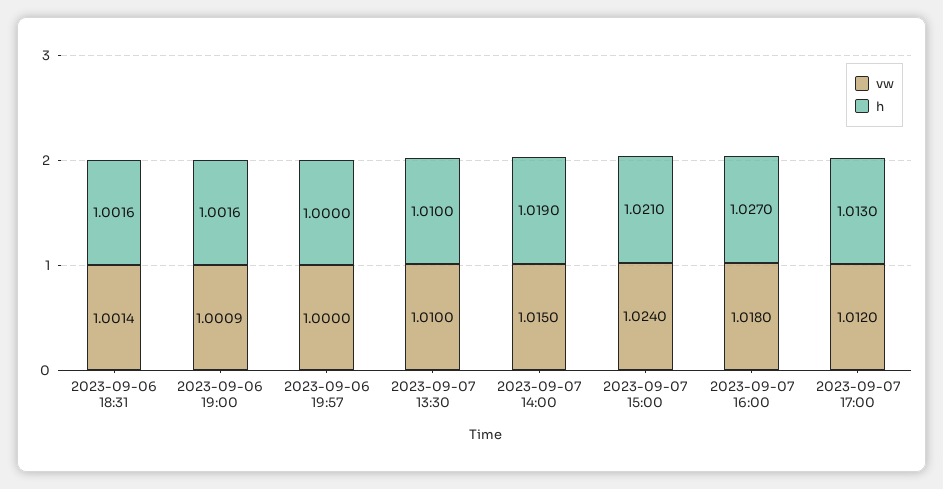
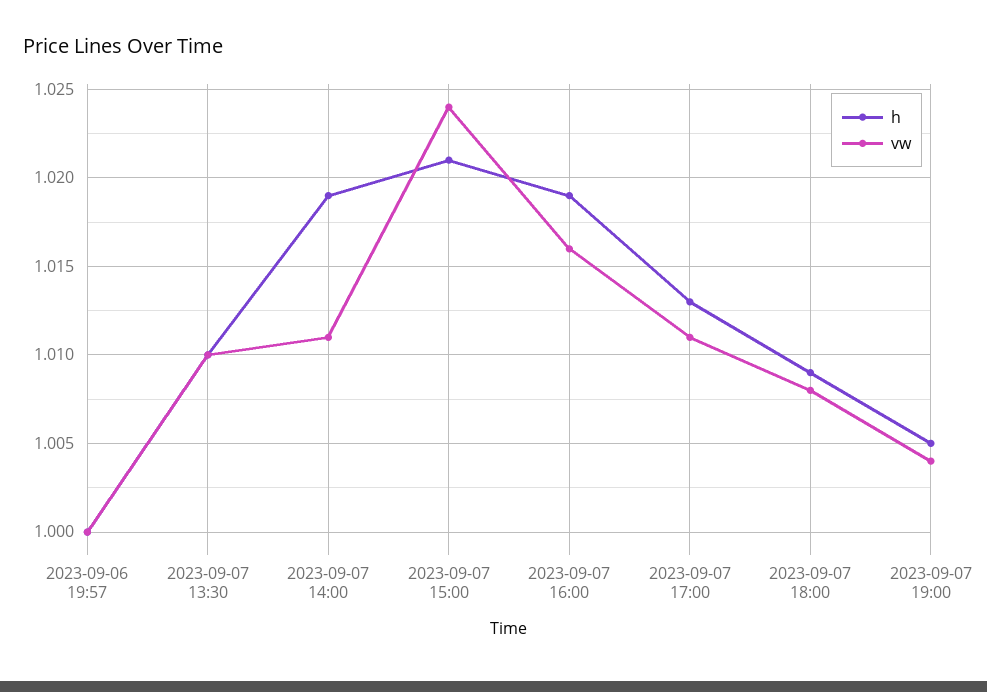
vw, 2023-09-06 18:31: 1.0014 -> none
h, 2023-09-06 18:31: 1.0016 -> none
vw, 2023-09-06 19:00: 1.0009 -> none
h, 2023-09-06 19:00: 1.0016 -> none
vw, 2023-09-07 14:00: 1.015 -> 1.011
vw, 2023-09-07 16:00: 1.018 -> 1.016
h, 2023-09-07 16:00: 1.027 -> 1.019
vw, 2023-09-07 17:00: 1.012 -> 1.011
h, 2023-09-07 18:00: none -> 1.009
vw, 2023-09-07 18:00: none -> 1.008
h, 2023-09-07 19:00: none -> 1.005
vw, 2023-09-07 19:00: none -> 1.004

